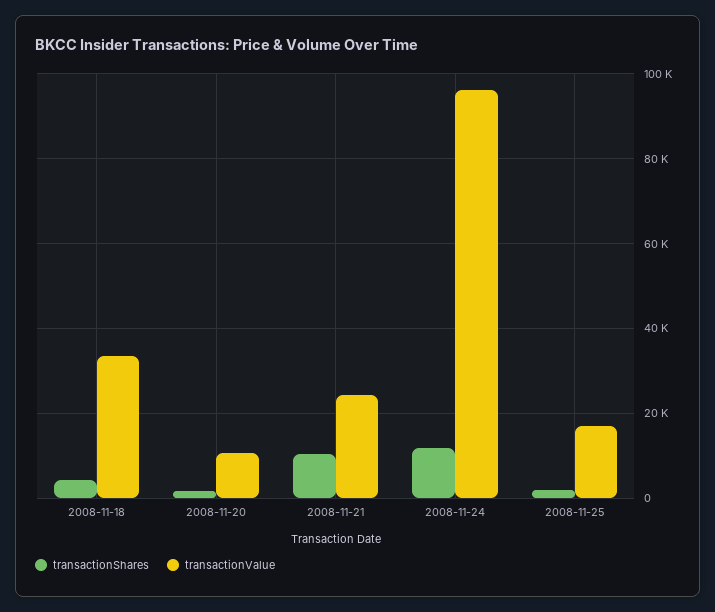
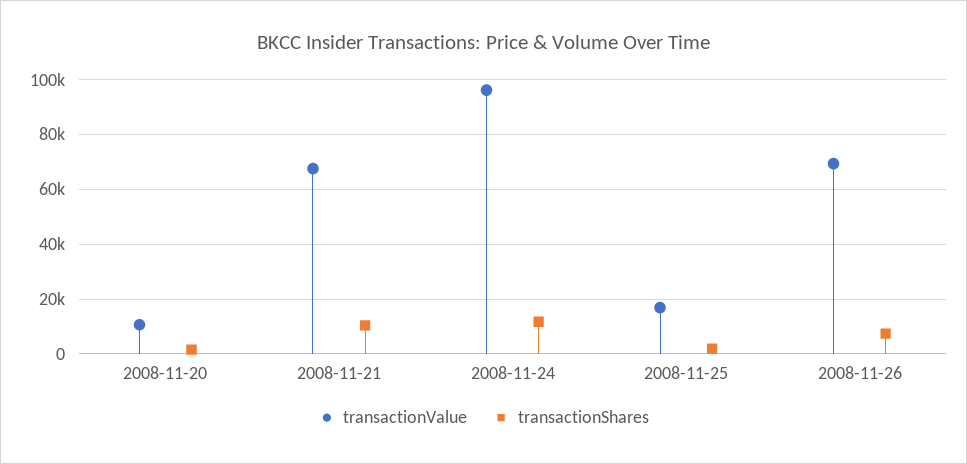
transactionShares, 2008-11-18: 4000 -> none
transactionValue, 2008-11-18: 34000 -> none
transactionValue, 2008-11-21: 24000 -> 67500
transactionValue, 2008-11-26: none -> 70000
transactionShares, 2008-11-26: none -> 7500

